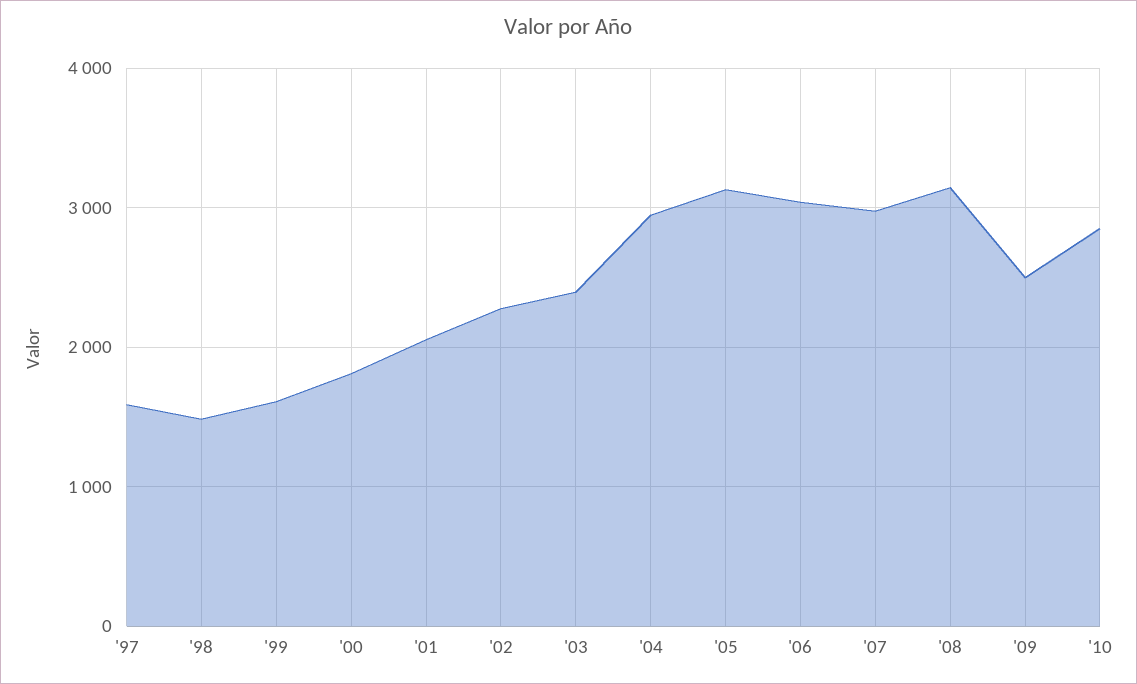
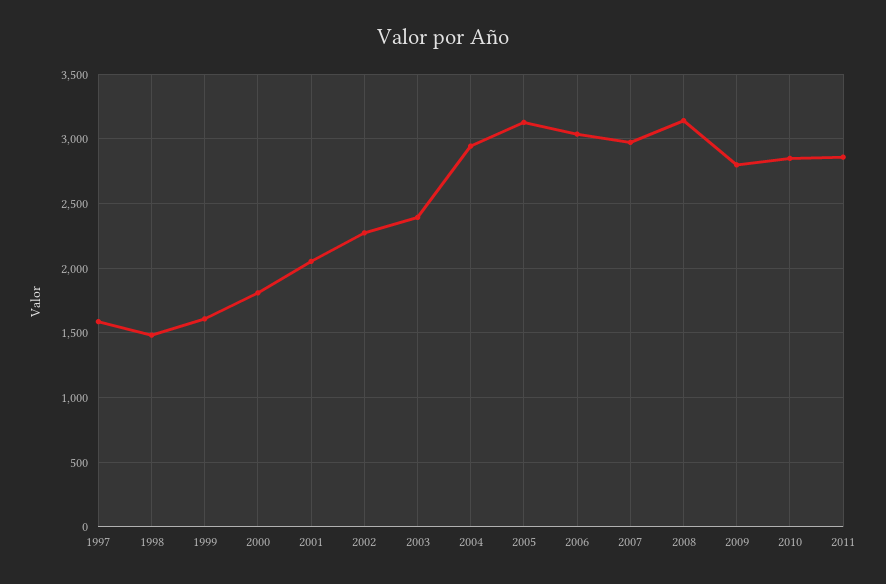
'09: 2500 -> 2800
2011: none -> 2850

